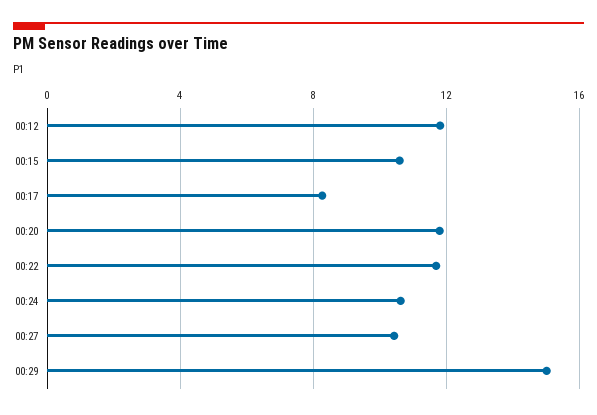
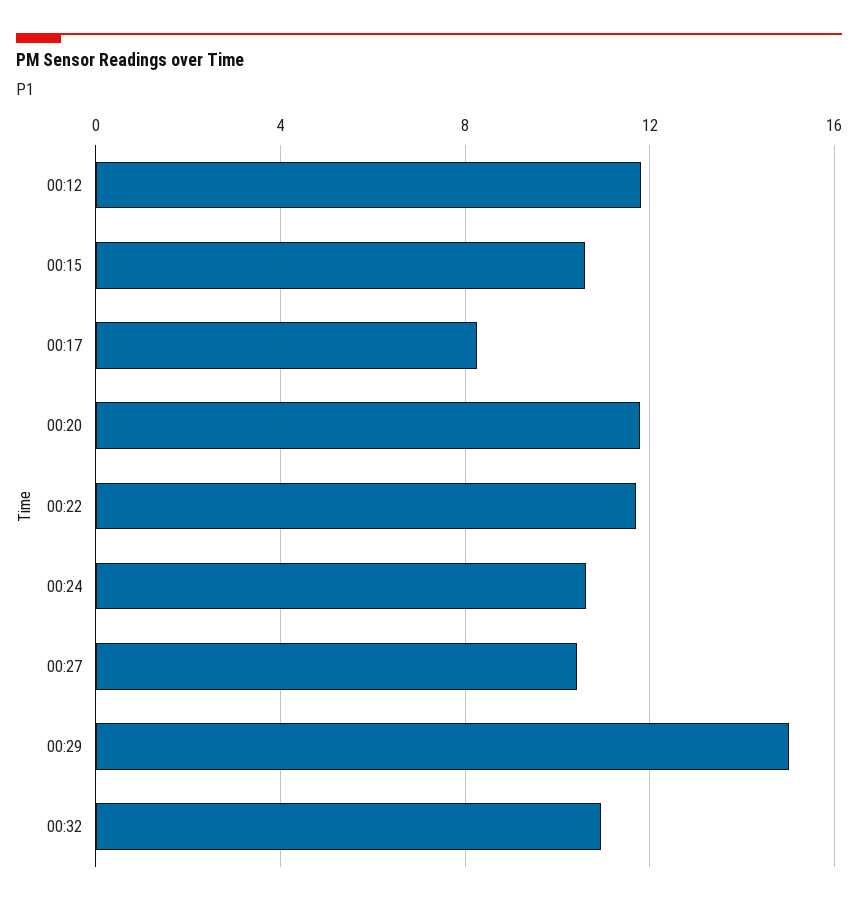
00:32: none -> 11

